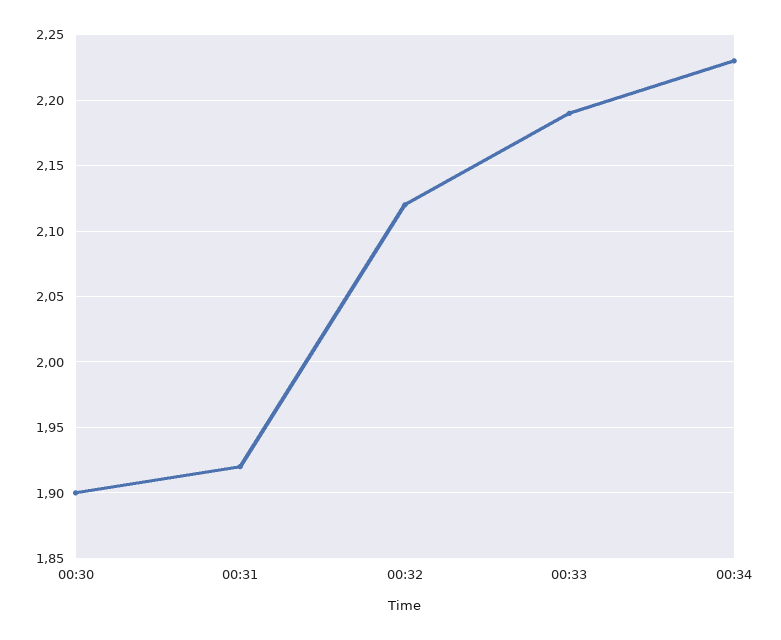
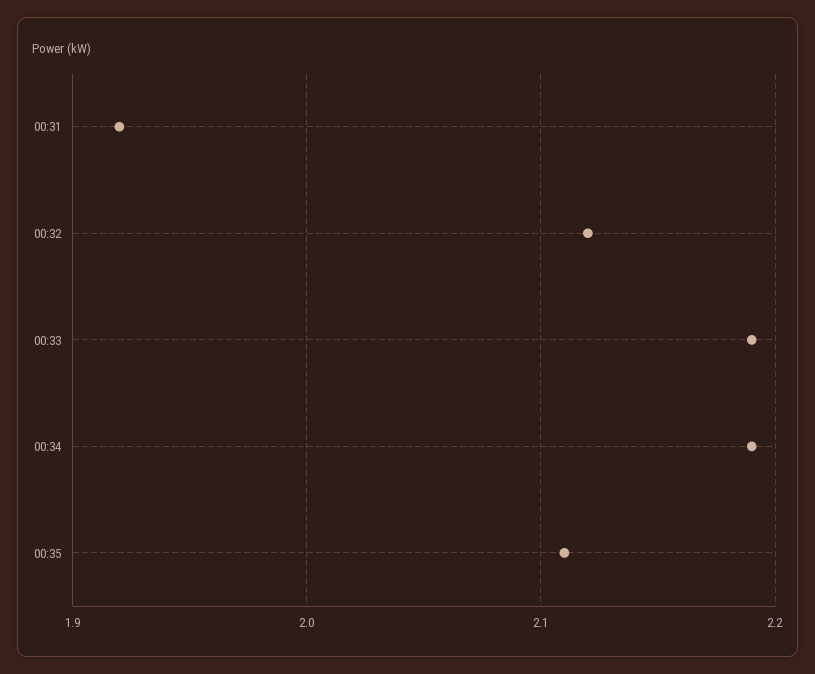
00:30: 1.9 -> none
00:34: 2.23 -> 2.19
00:35: none -> 2.11

